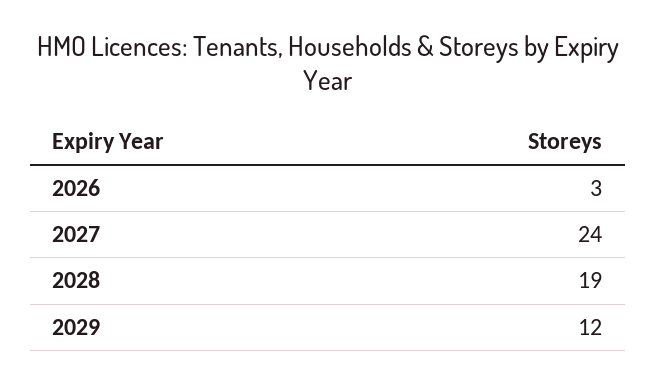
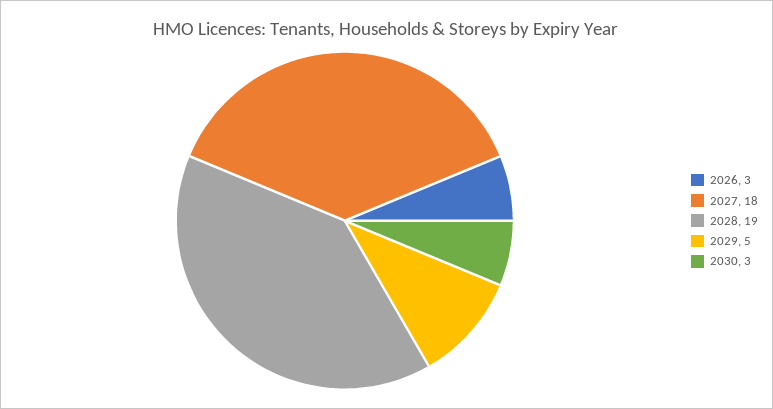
2027: 24 -> 18
2029: 12 -> 5
2030: none -> 3

